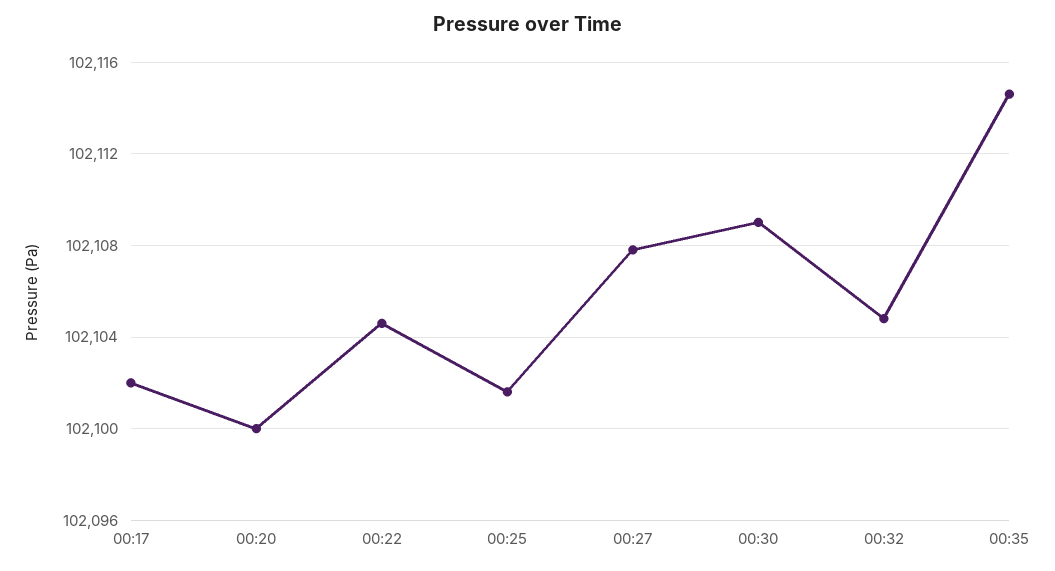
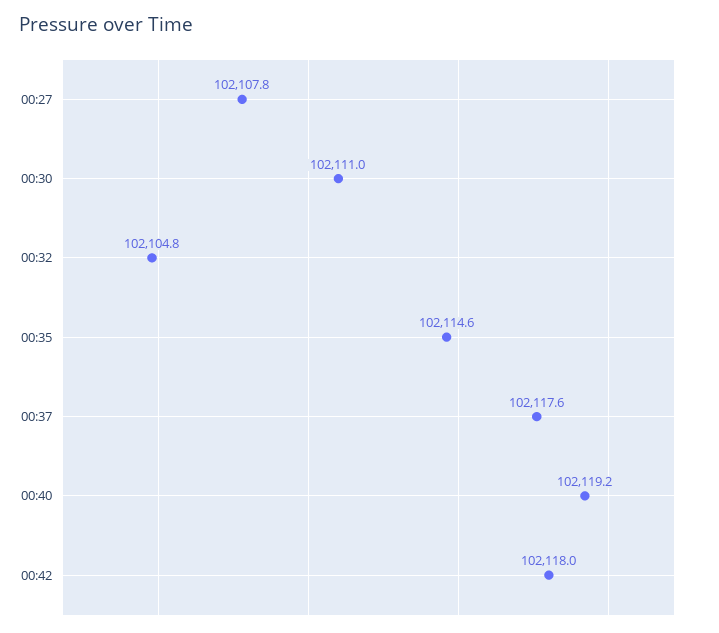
00:17: 102102 -> none
00:20: 102100 -> none
00:22: 102104.5 -> none
00:25: 102101.5 -> none
00:30: 102109 -> 102111
00:37: none -> 102117.6
00:40: none -> 102119.2
00:42: none -> 102118

